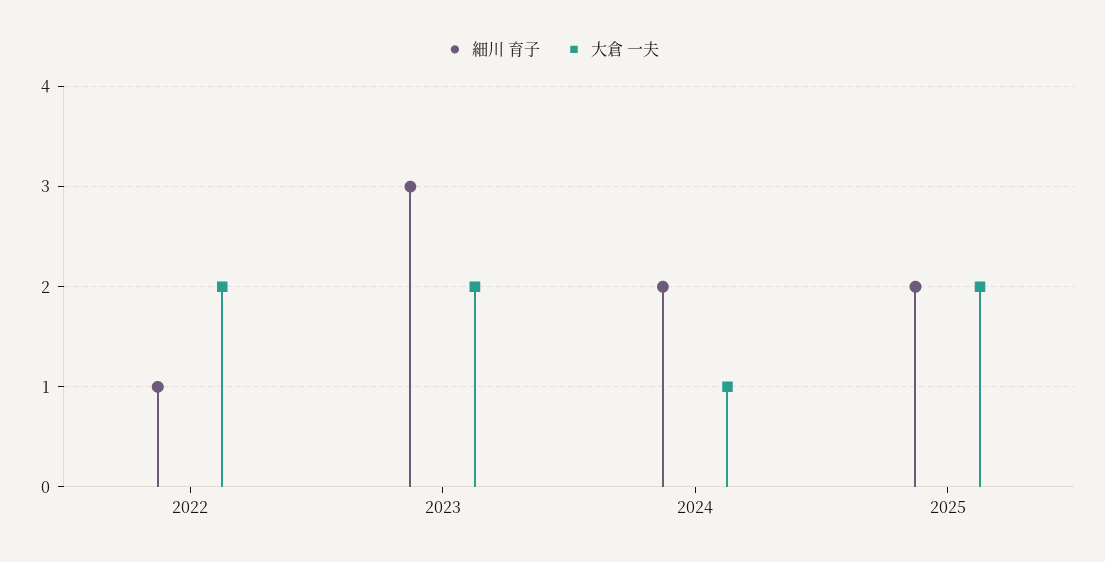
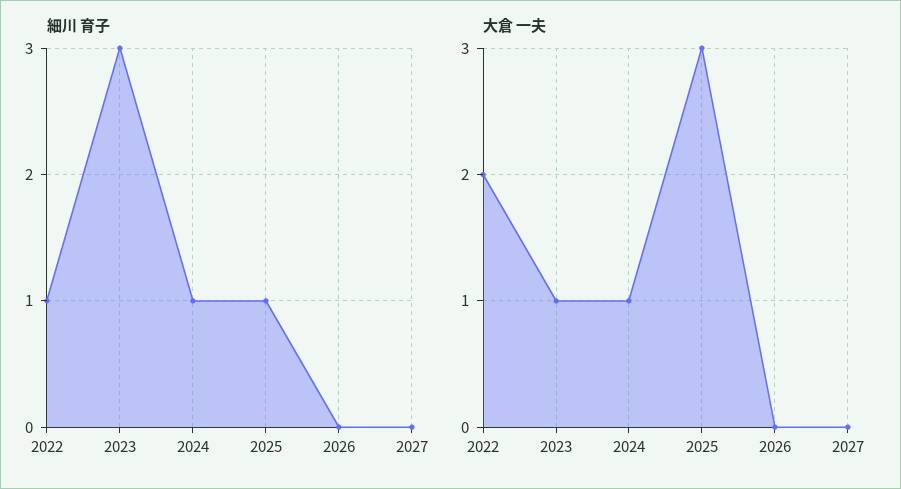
大倉 一夫, 2023: 2 -> 1
細川 育子, 2024: 2 -> 1
細川 育子, 2025: 2 -> 1
大倉 一夫, 2025: 2 -> 3
細川 育子, 2026: none -> 0
細川 育子, 2027: none -> 0
大倉 一夫, 2026: none -> 0
大倉 一夫, 2027: none -> 0

